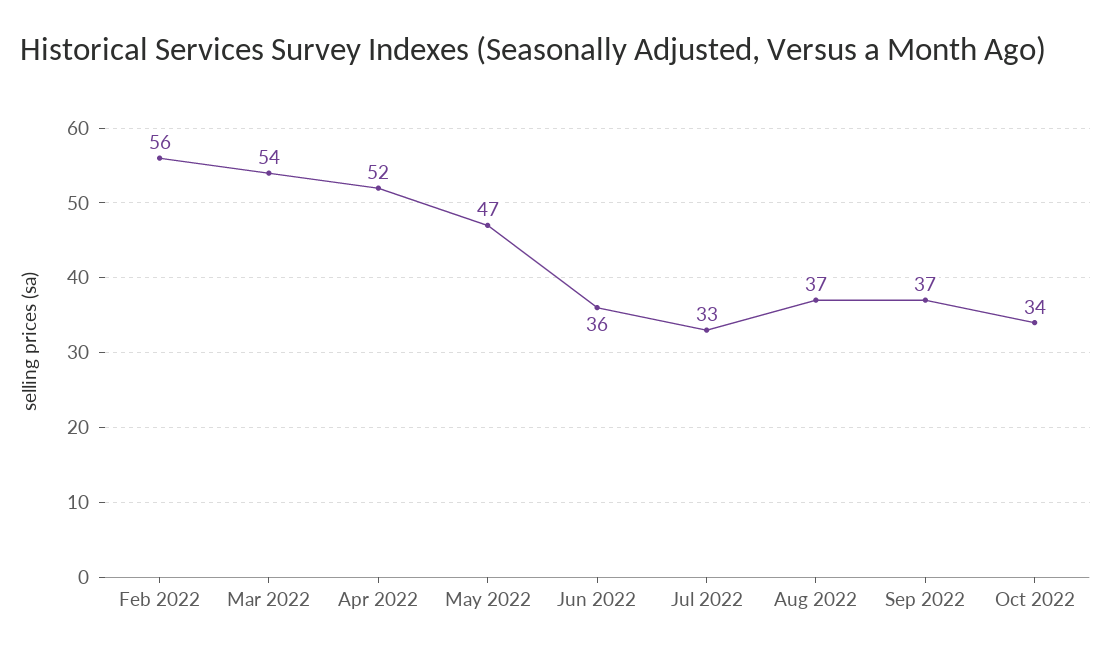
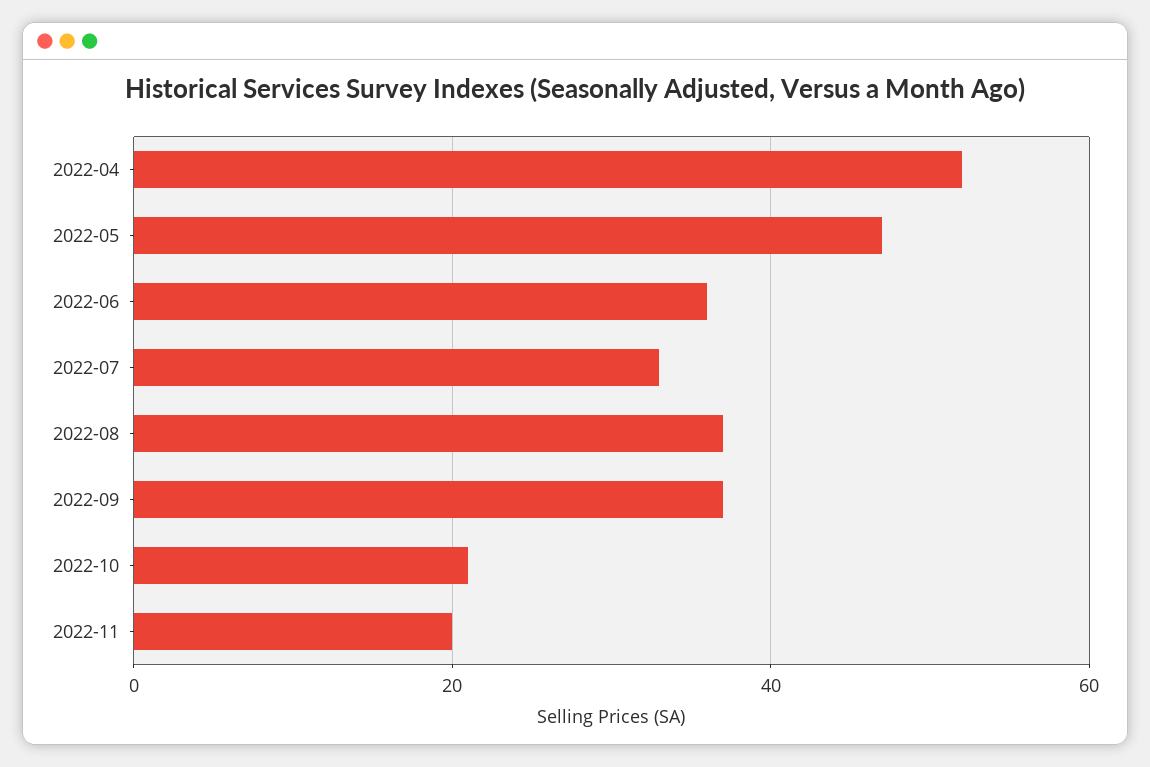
Feb 2022: 56 -> none
Mar 2022: 54 -> none
Oct 2022: 34 -> 20
2022-11: none -> 20

